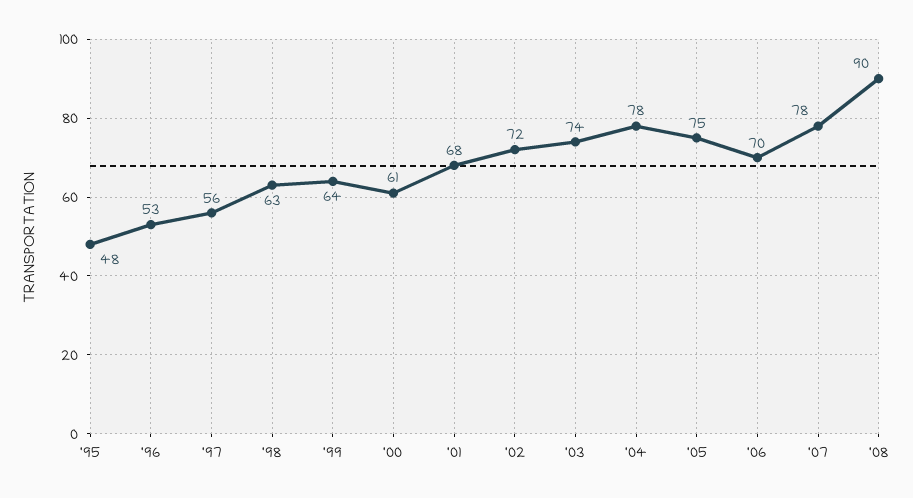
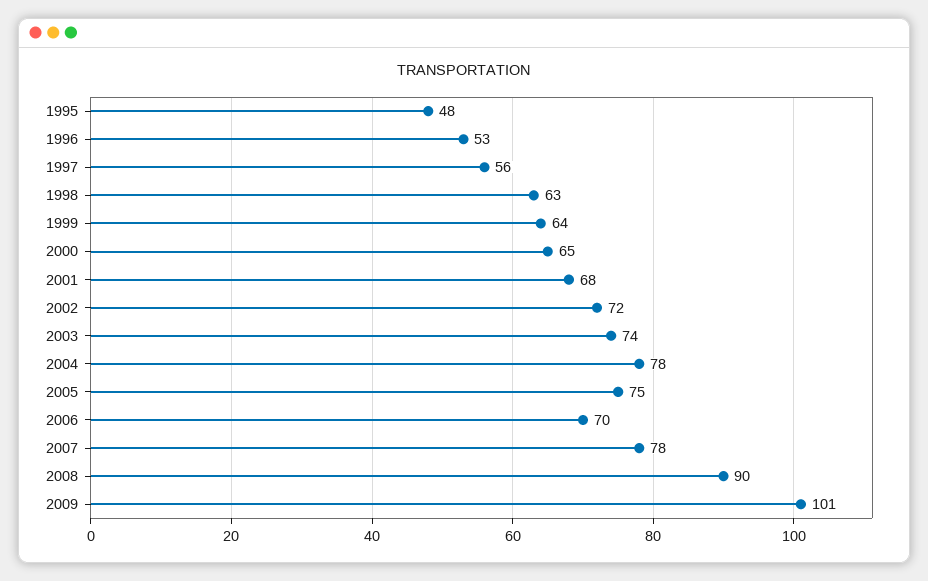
'00: 61 -> 65
2009: none -> 101

